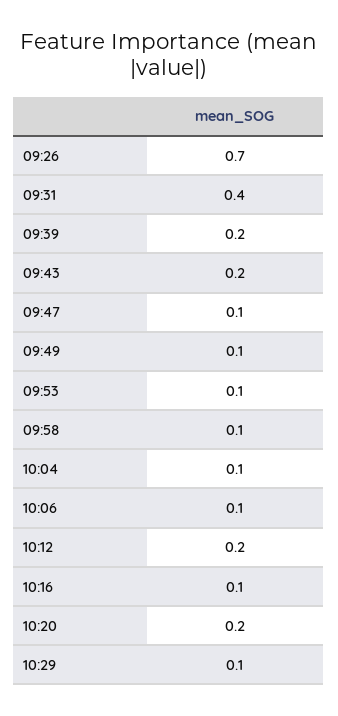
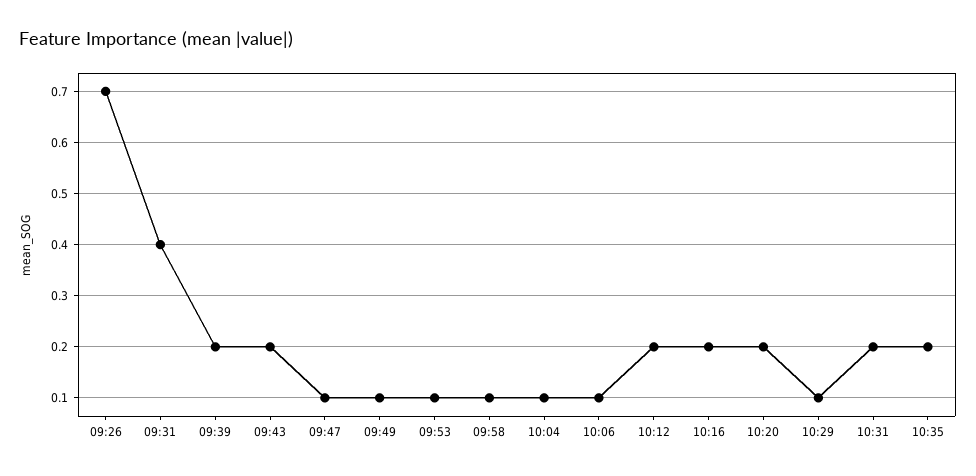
10:16: 0.1 -> 0.2
10:31: none -> 0.2
10:35: none -> 0.2

